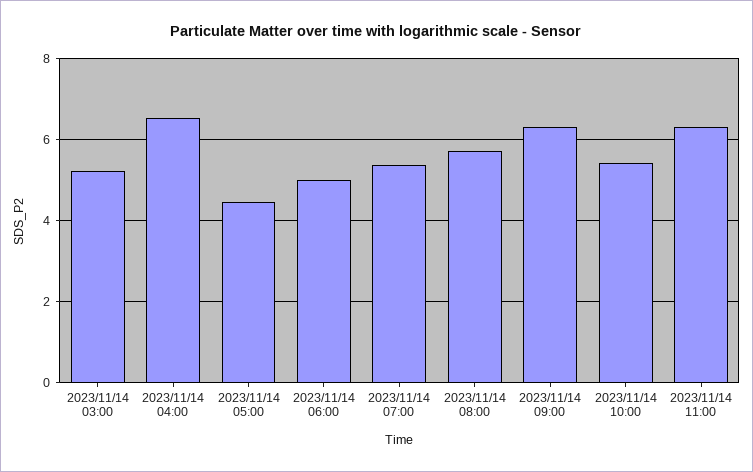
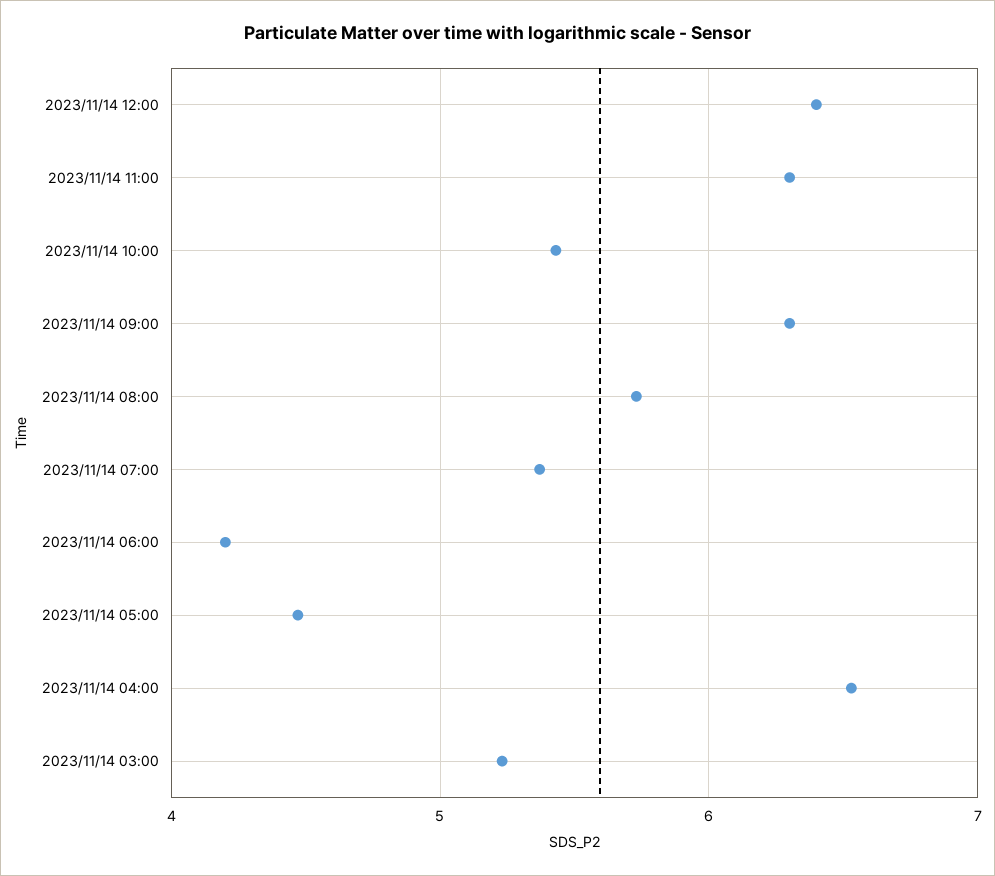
2023/11/14 06:00: 5 -> 4.2
2023/11/14 12:00: none -> 6.4

